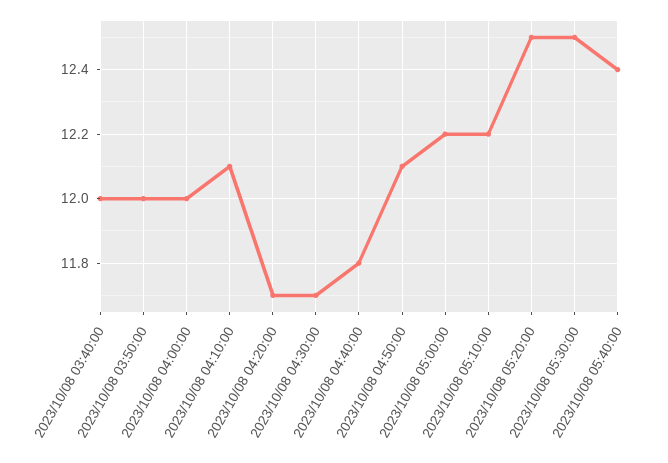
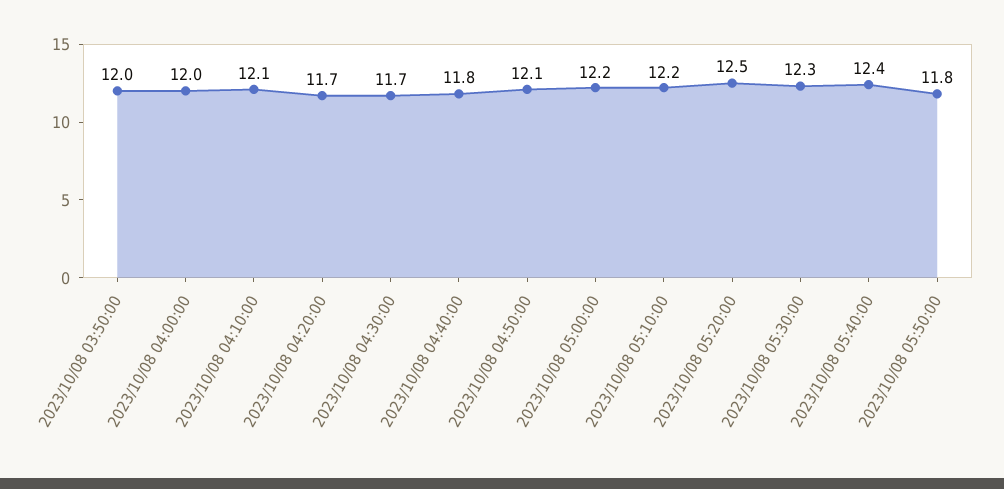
2023/10/08 03:40:00: 12 -> none
2023/10/08 05:30:00: 12.5 -> 12.3
2023/10/08 05:50:00: none -> 11.8

